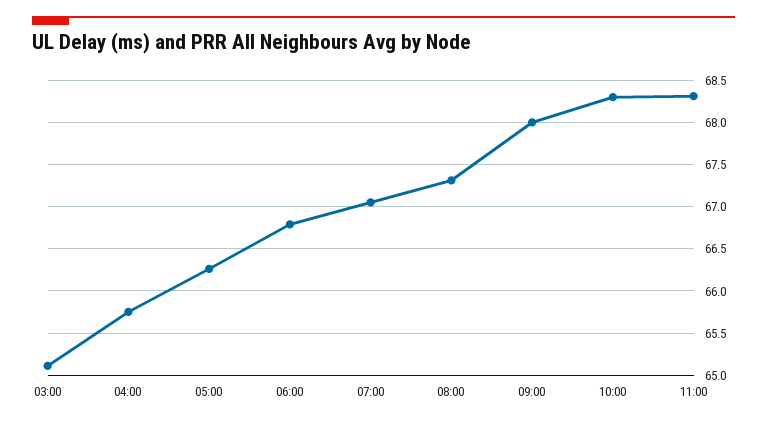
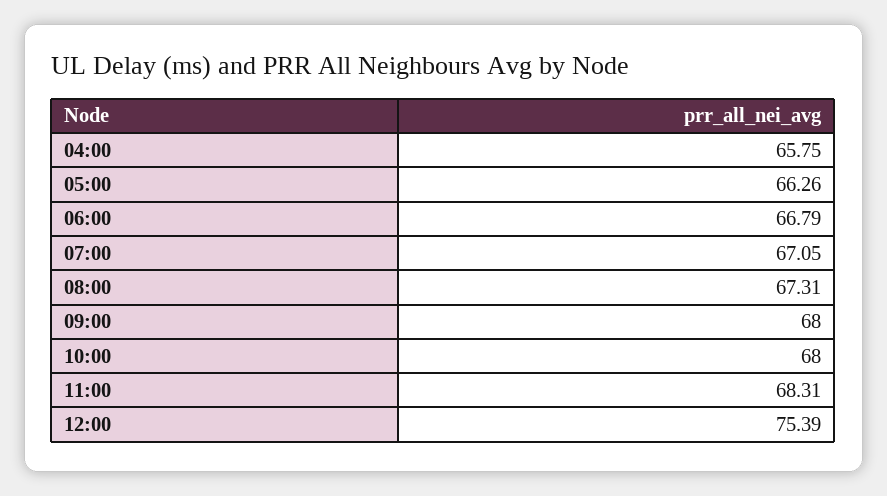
03:00: 65.1 -> none
10:00: 68.3 -> 68
12:00: none -> 75.39

